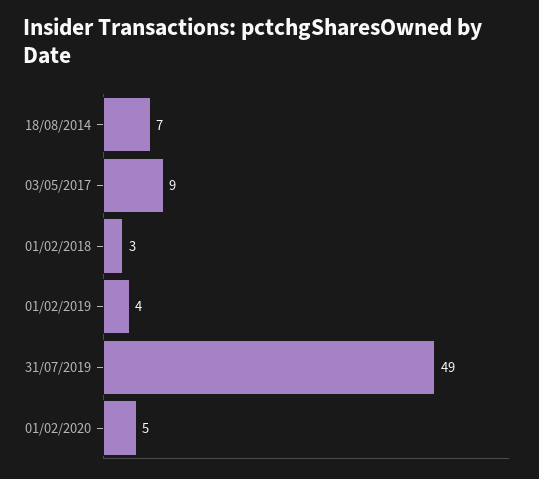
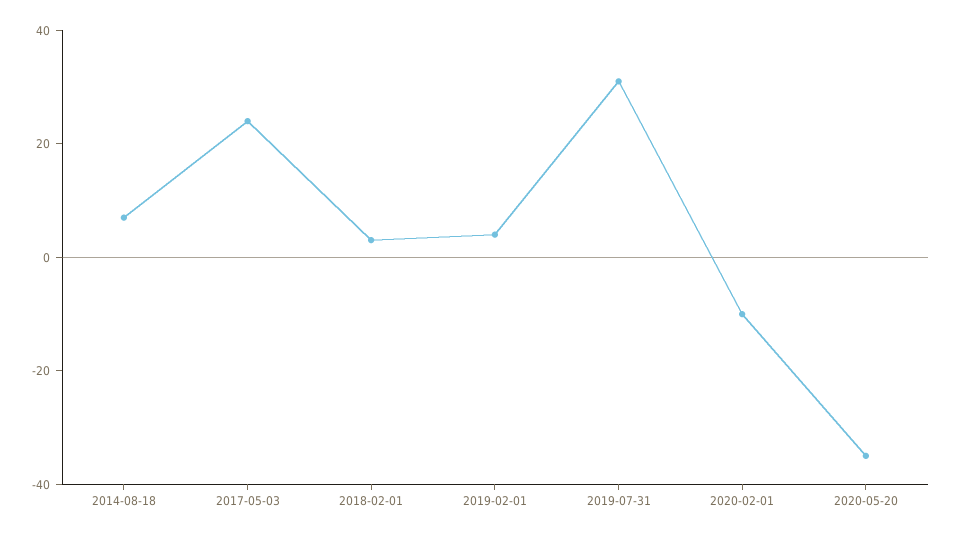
03/05/2017: 9 -> 25
31/07/2019: 49 -> 30
01/02/2020: 5 -> -10
2020-05-20: none -> -35

